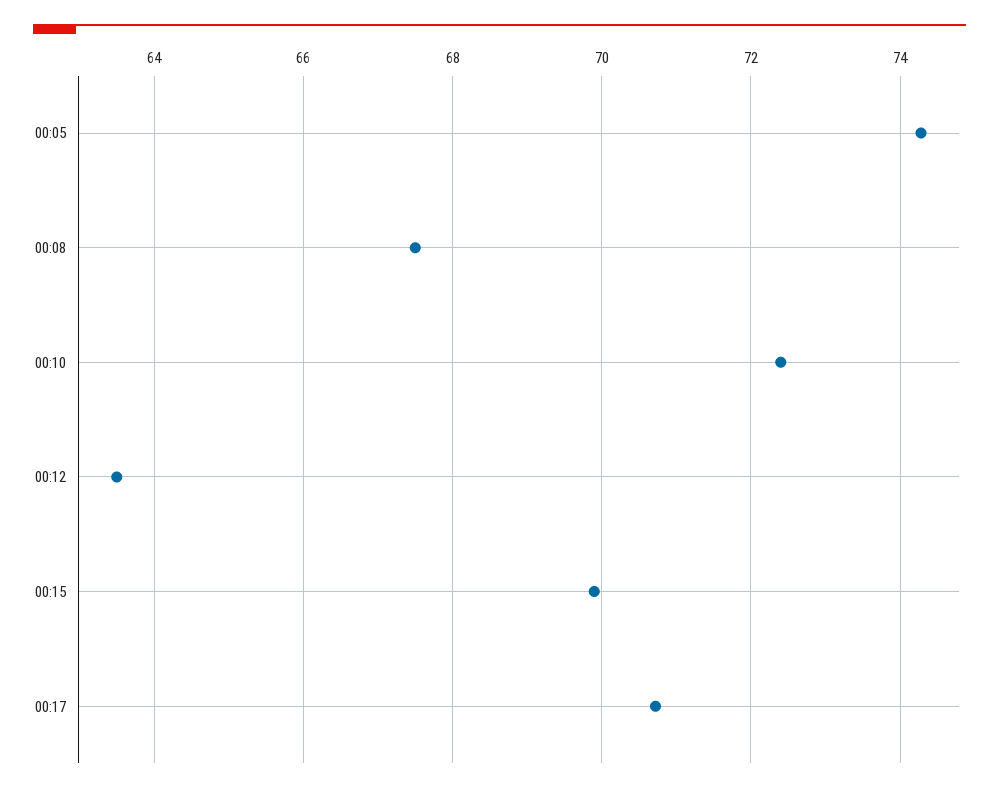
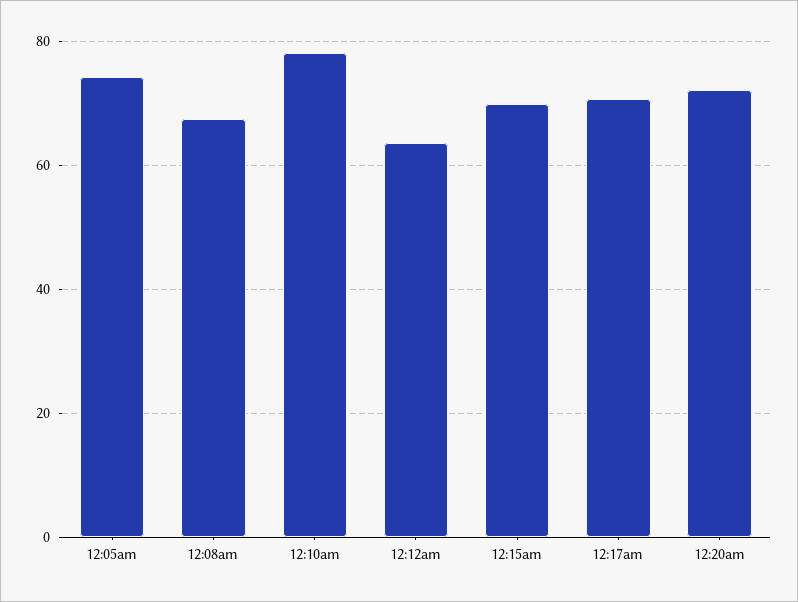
00:10: 72.4 -> 78
12:20am: none -> 72

